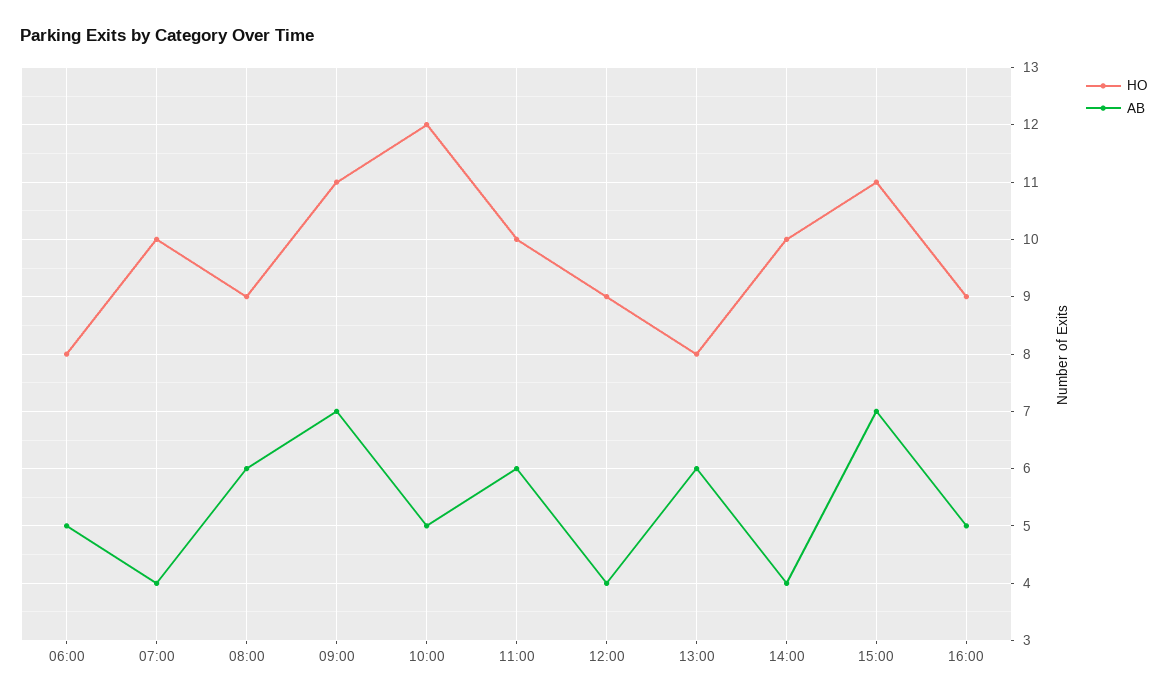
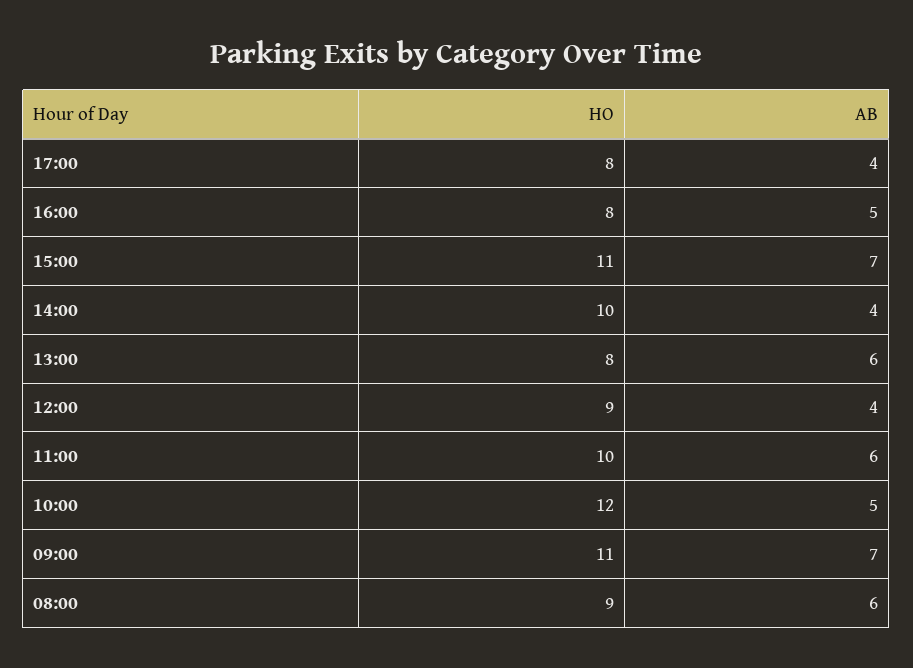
HO, 06:00: 8 -> none
AB, 06:00: 5 -> none
HO, 07:00: 10 -> none
AB, 07:00: 4 -> none
HO, 16:00: 9 -> 8
HO, 17:00: none -> 8
AB, 17:00: none -> 4

